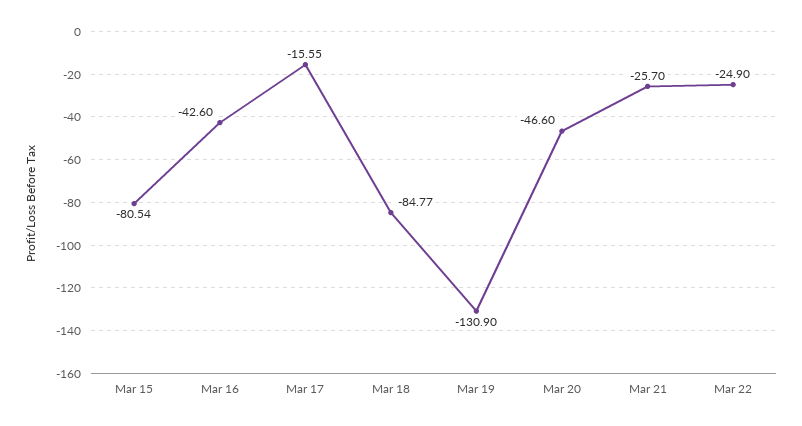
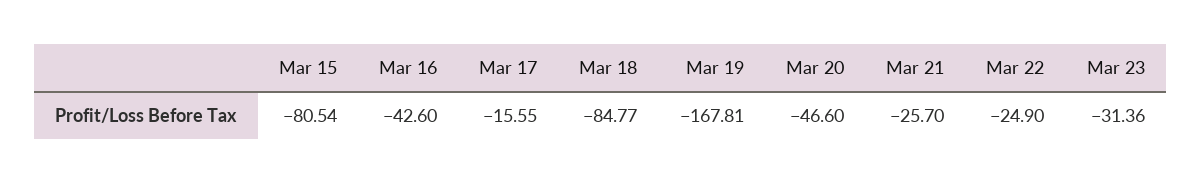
Mar 19: -130.9 -> -167.81
Mar 23: none -> -31.36

